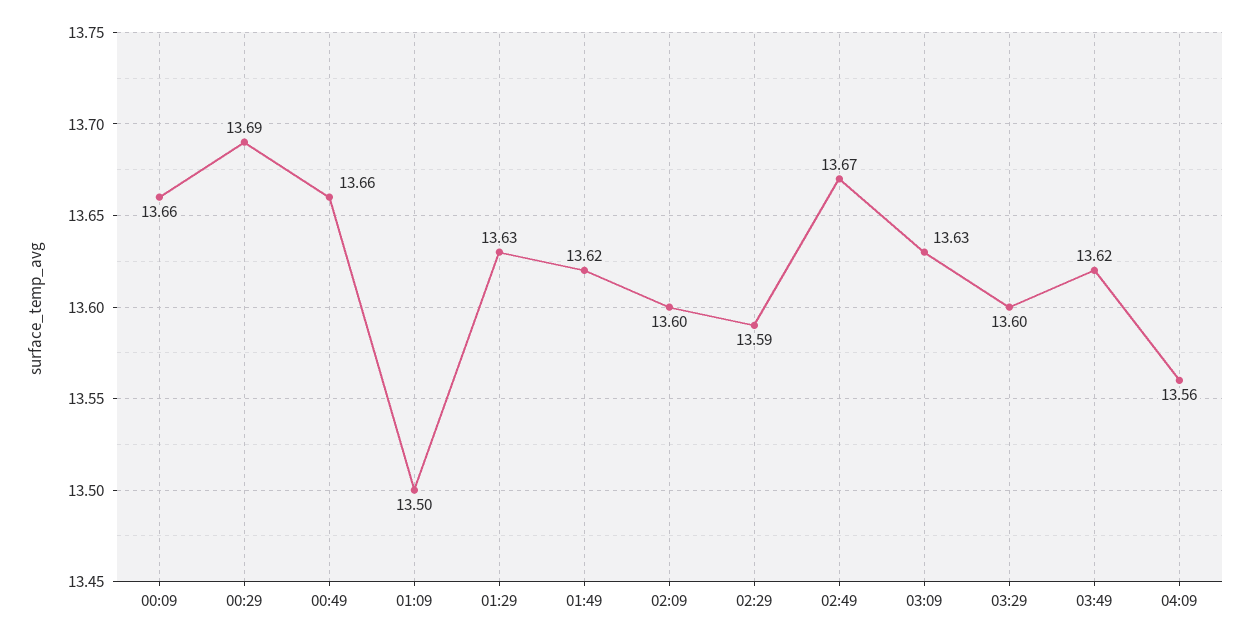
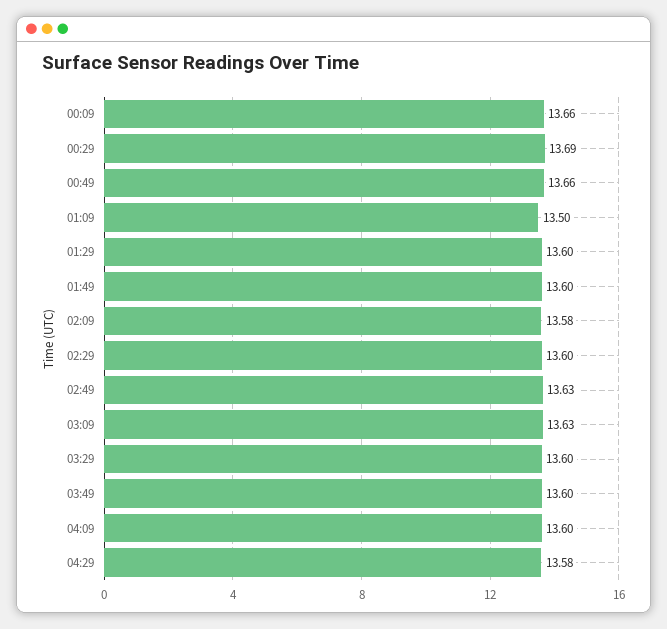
01:29: 13.63 -> 13.6
01:49: 13.62 -> 13.6
02:09: 13.6 -> 13.58
02:29: 13.59 -> 13.6
02:49: 13.67 -> 13.63
03:49: 13.62 -> 13.6
04:09: 13.56 -> 13.6
04:29: none -> 13.58

